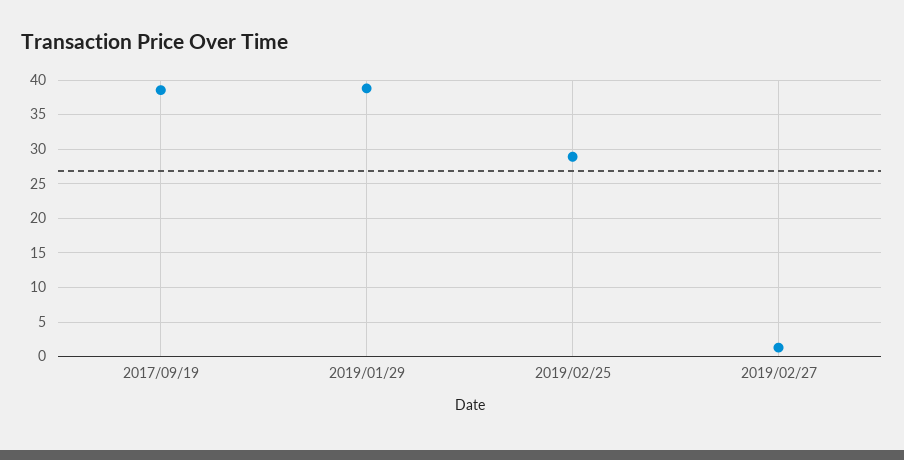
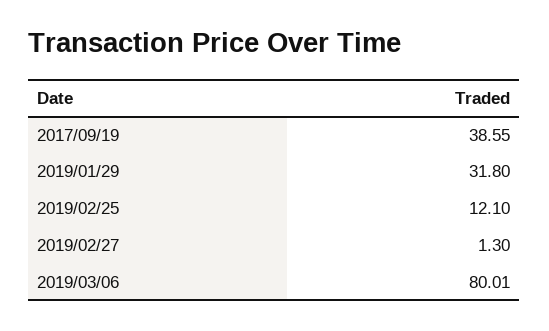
2019/01/29: 39 -> 31.8
2019/02/25: 29 -> 12.1
2019/03/06: none -> 80.01

